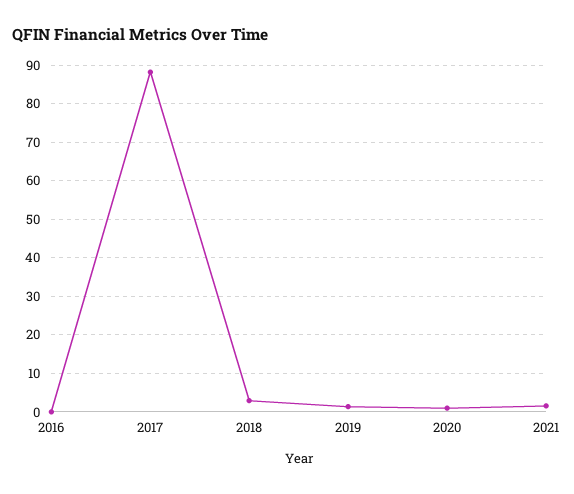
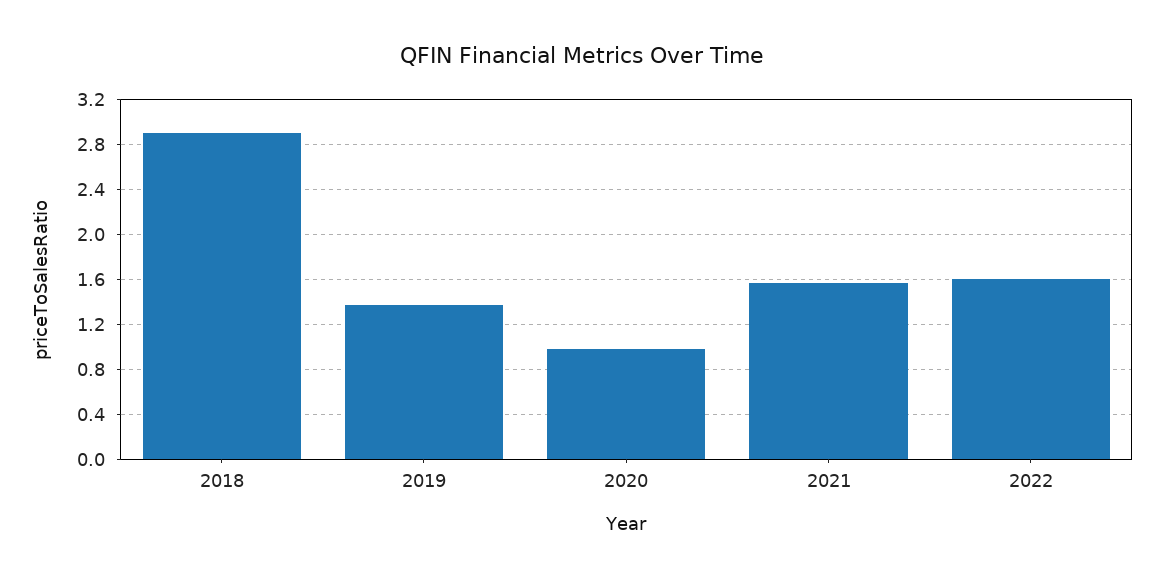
2016: 0 -> none
2017: 88 -> none
2022: none -> 1.6

